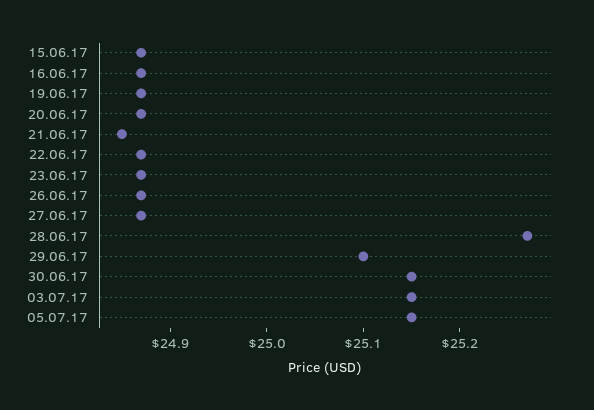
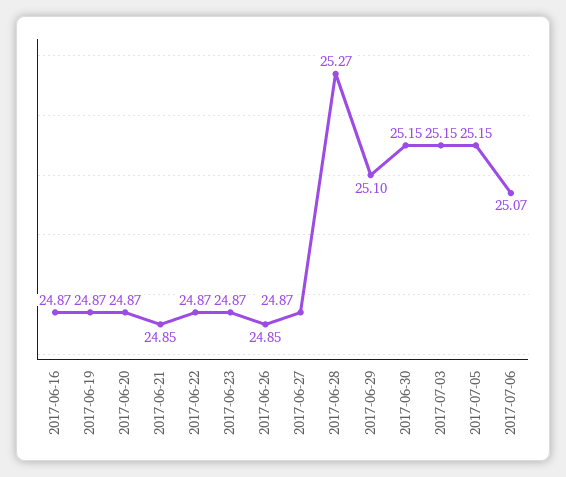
15.06.17: 24.87 -> none
26.06.17: 24.87 -> 24.85
2017-07-06: none -> 25.07

